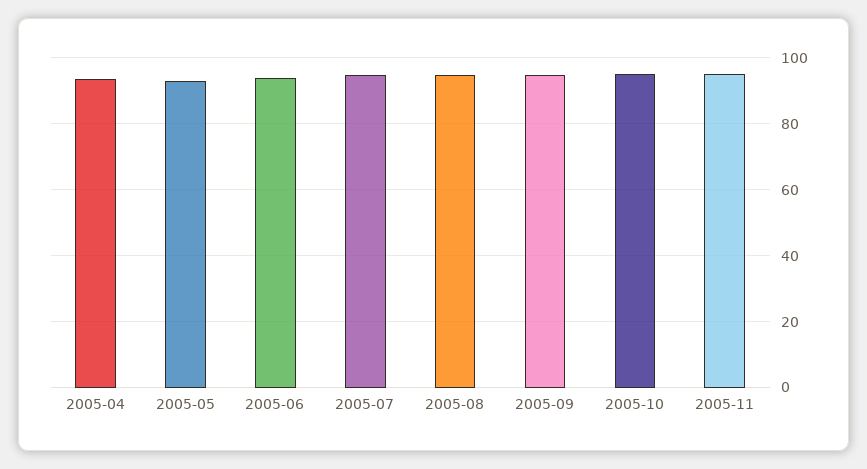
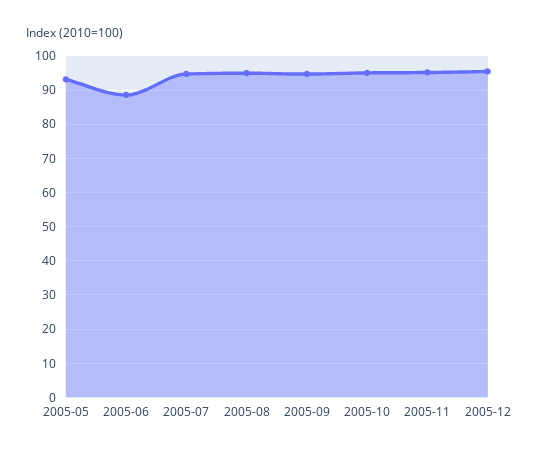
2005-04: 94 -> none
2005-06: 94 -> 88
2005-12: none -> 96

